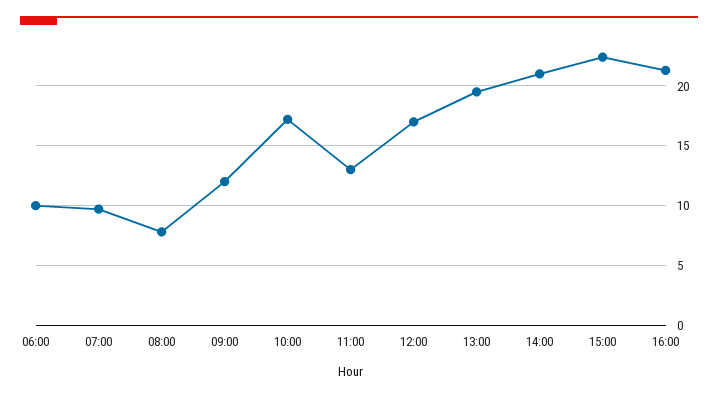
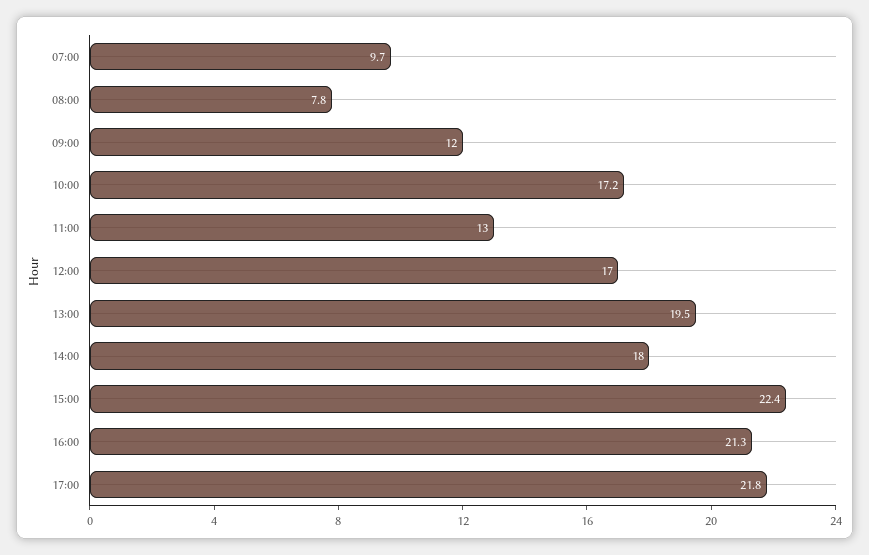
06:00: 10 -> none
14:00: 21 -> 18
17:00: none -> 21.8

